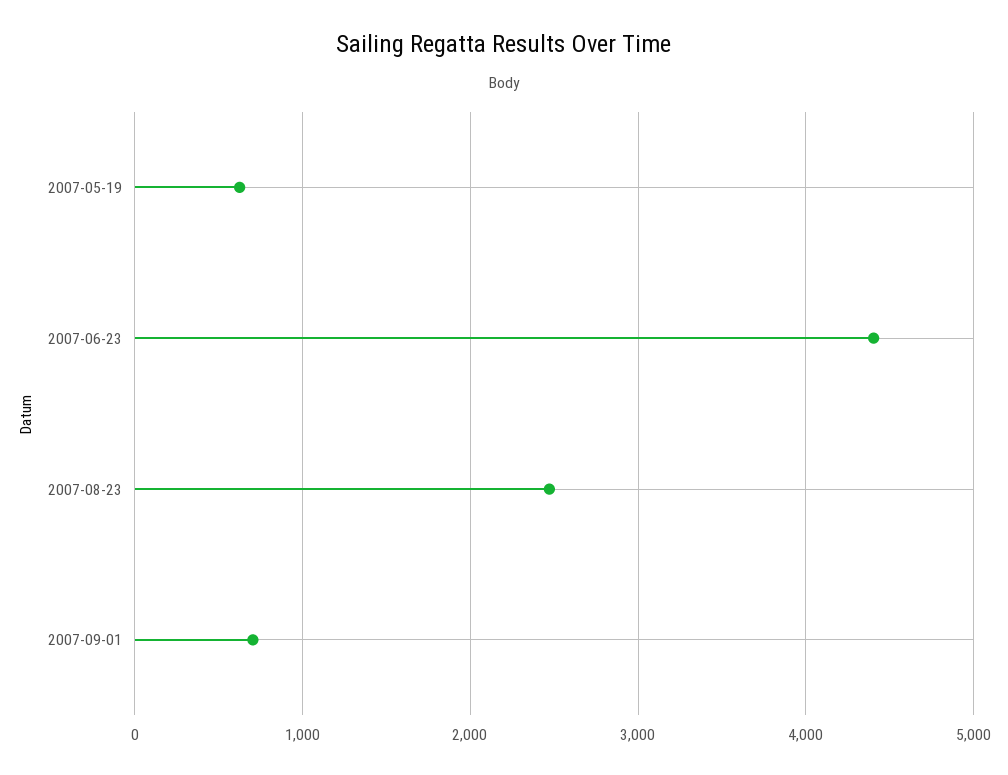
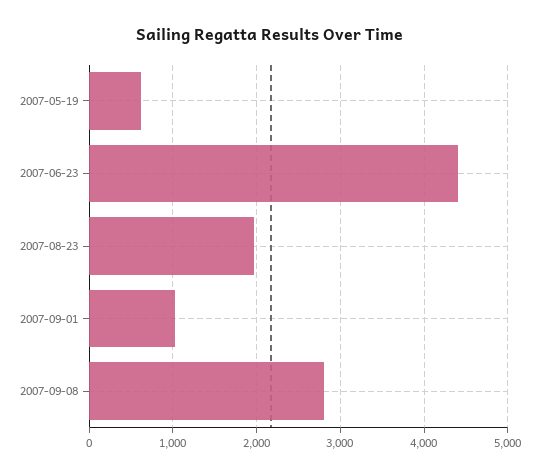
2007-08-23: 2500 -> 2000
2007-09-01: 700 -> 1000
2007-09-08: none -> 2800

